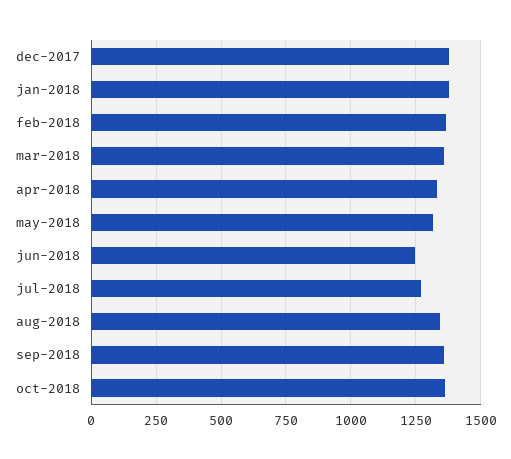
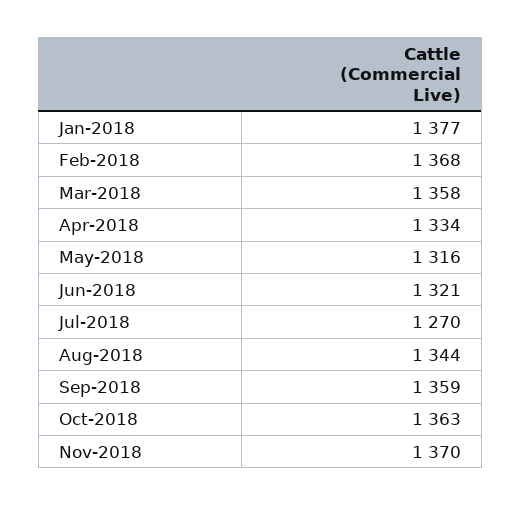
dec-2017: 1375 -> none
jun-2018: 1250 -> 1321
Nov-2018: none -> 1370

